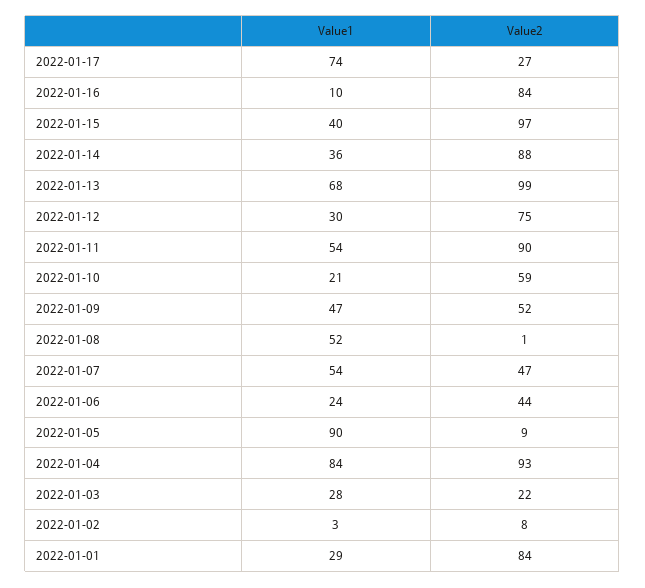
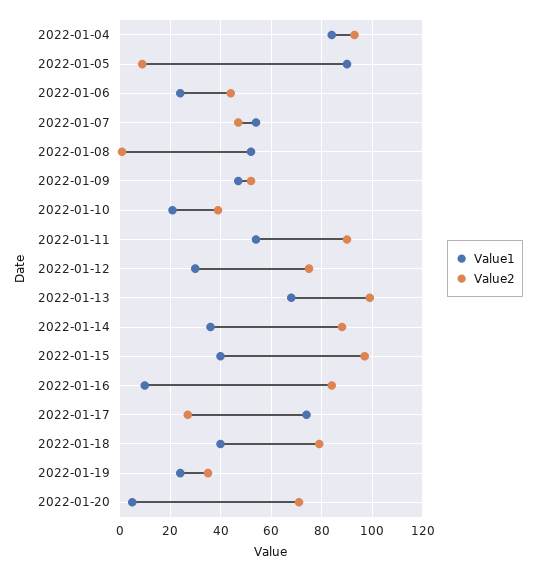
Value2, 2022-01-10: 59 -> 40
Value1, 2022-01-03: 28 -> none
Value2, 2022-01-03: 22 -> none
Value1, 2022-01-02: 3 -> none
Value2, 2022-01-02: 8 -> none
Value1, 2022-01-01: 29 -> none
Value2, 2022-01-01: 84 -> none
Value1, 2022-01-18: none -> 40
Value2, 2022-01-18: none -> 80
Value1, 2022-01-19: none -> 25
Value2, 2022-01-19: none -> 35
Value1, 2022-01-20: none -> 5
Value2, 2022-01-20: none -> 70

